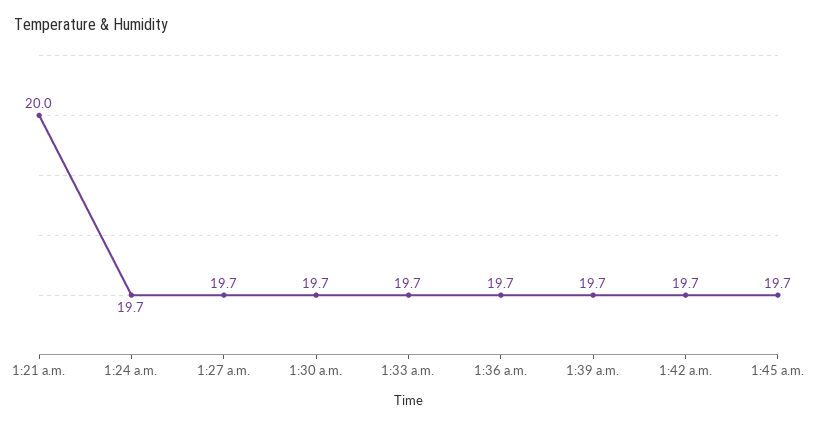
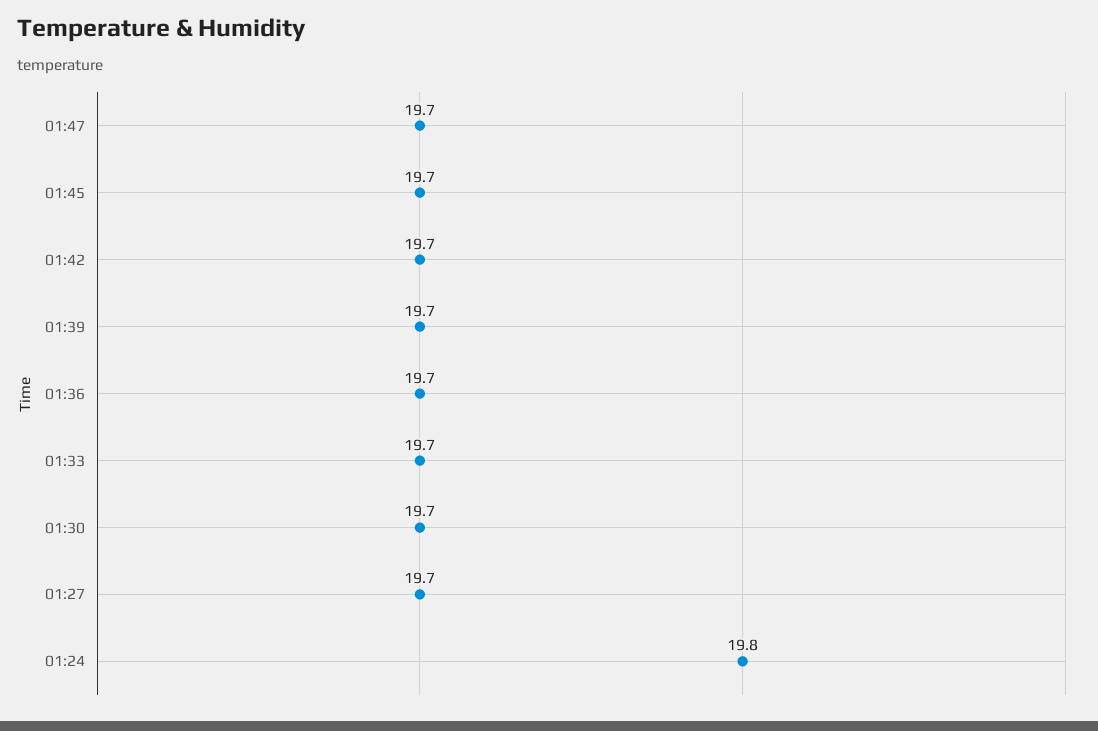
1:21 a.m.: 20 -> none
1:24 a.m.: 19.7 -> 19.8
01:47: none -> 19.7

